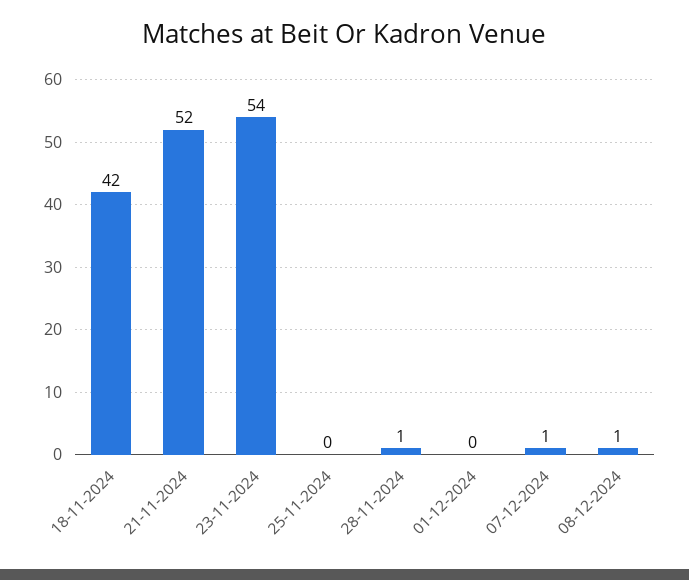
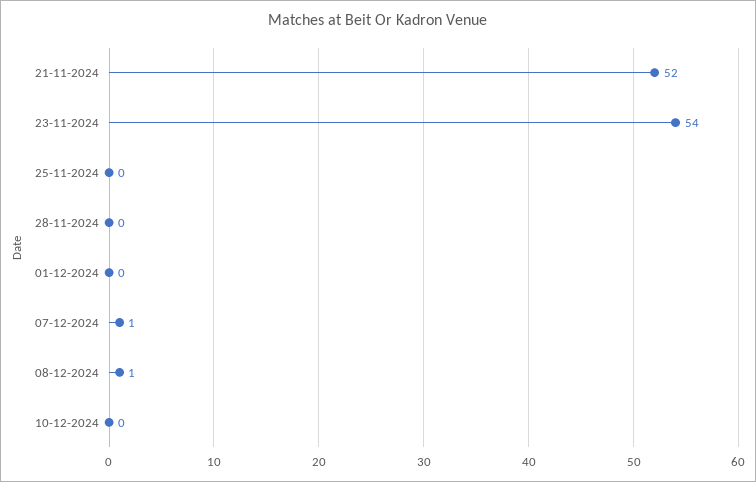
18-11-2024: 42 -> none
28-11-2024: 1 -> 0
10-12-2024: none -> 0

